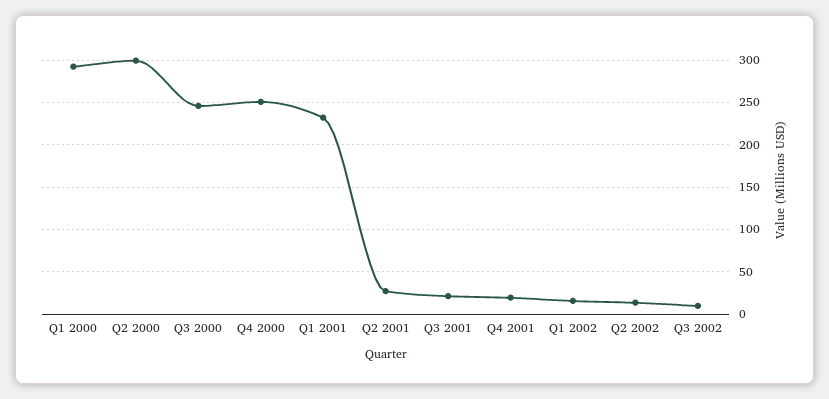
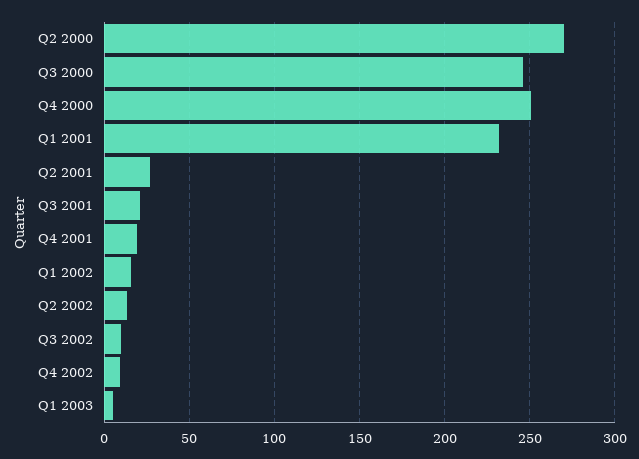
Q1 2000: 290 -> none
Q2 2000: 300 -> 270
Q4 2002: none -> 10
Q1 2003: none -> 5

